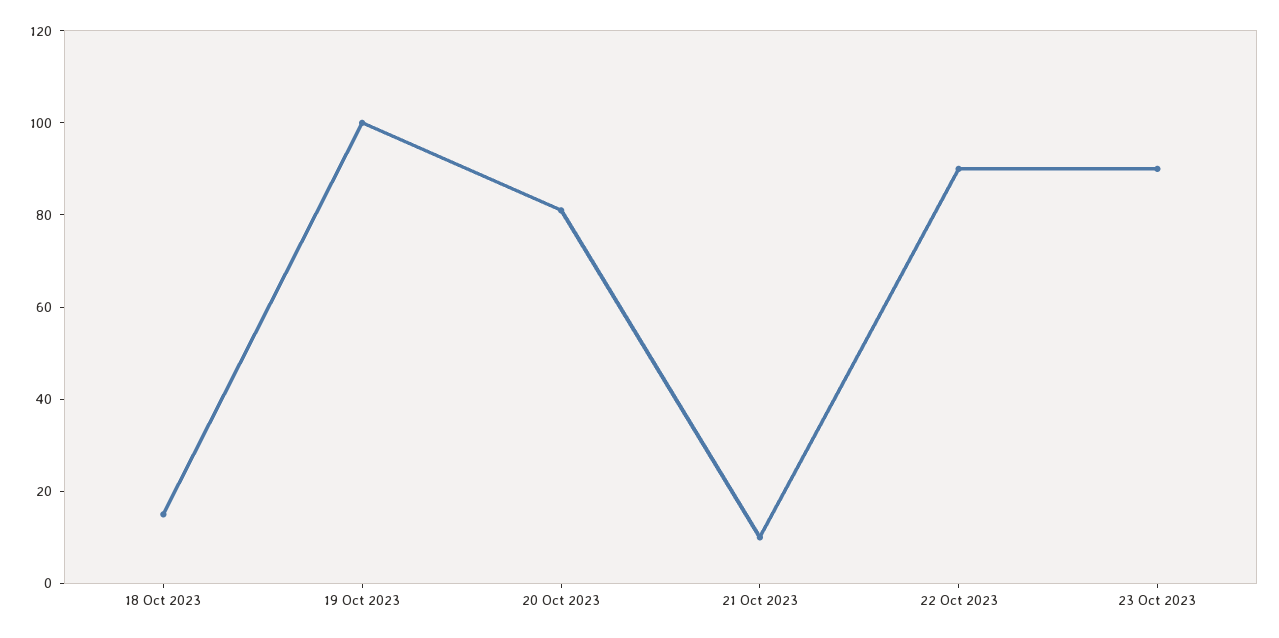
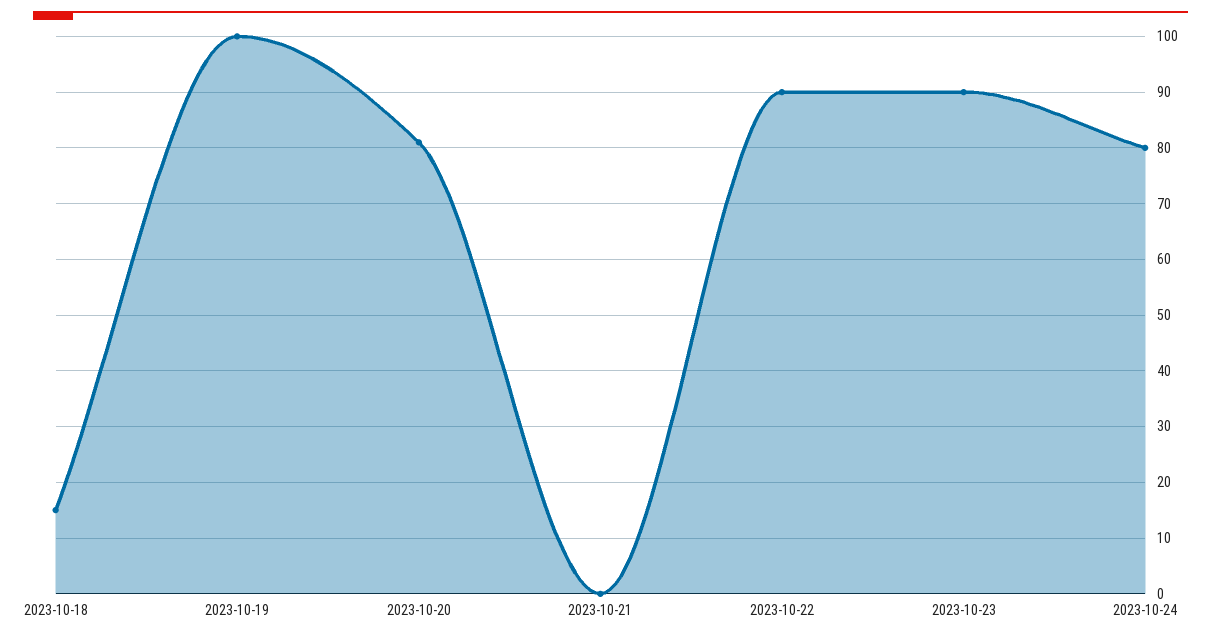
21 Oct 2023: 10 -> 0
2023-10-24: none -> 80

